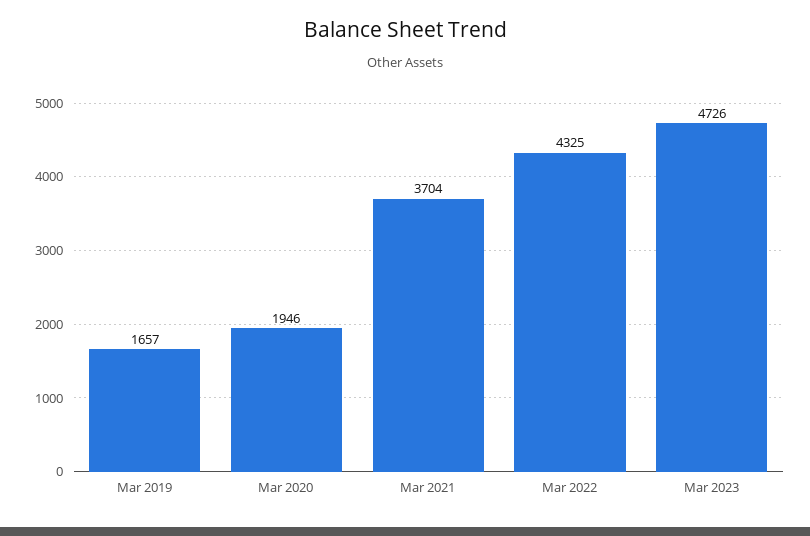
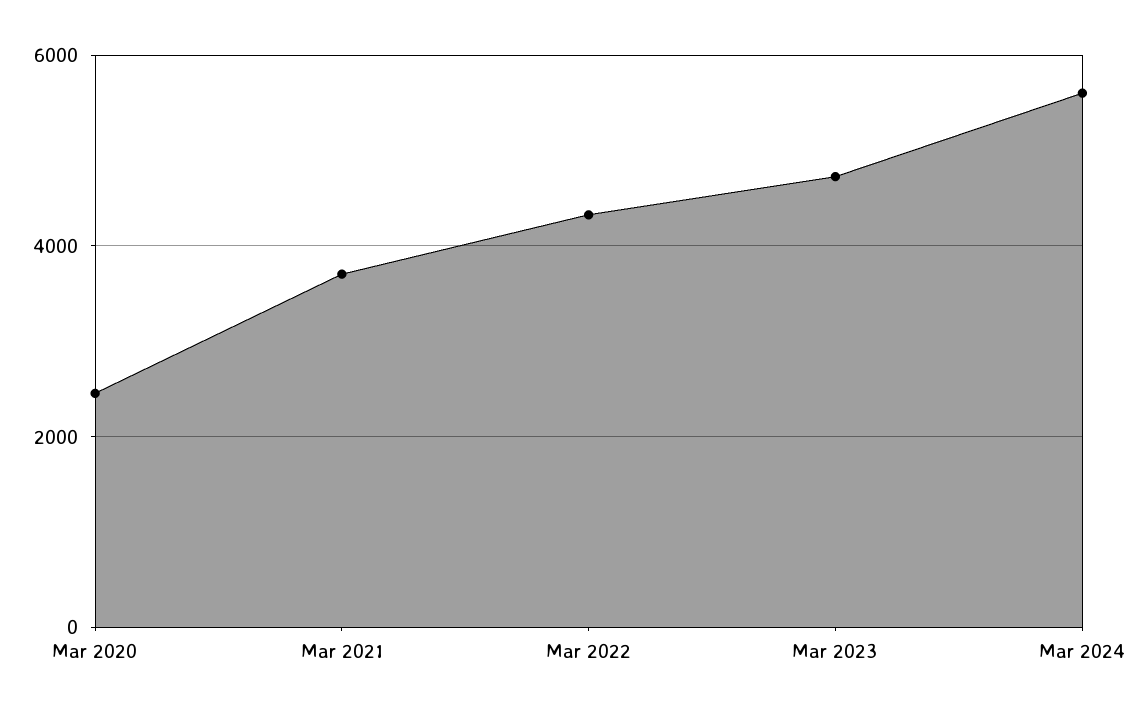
Mar 2019: 1657 -> none
Mar 2020: 1946 -> 2400
Mar 2024: none -> 5600

